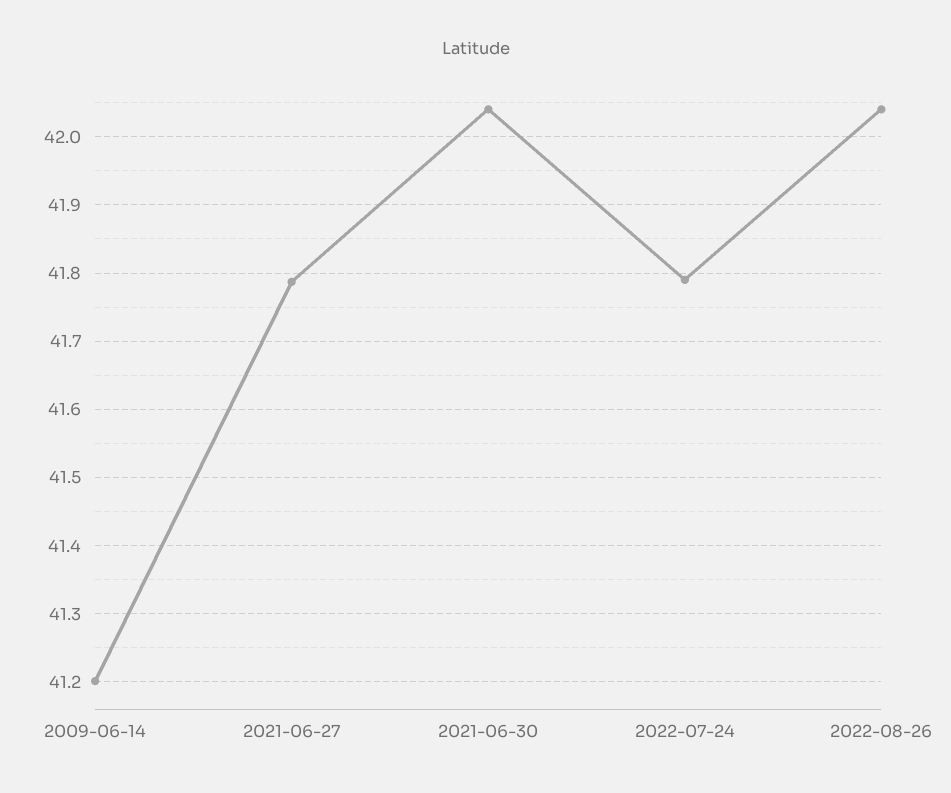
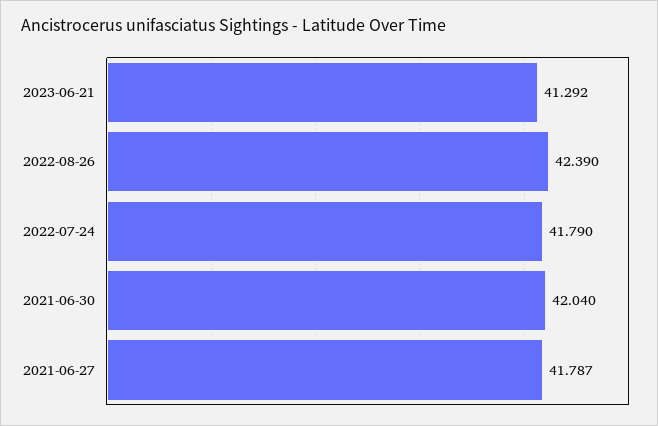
2009-06-14: 41.2 -> none
2022-08-26: 42.04 -> 42.39
2023-06-21: none -> 41.292

